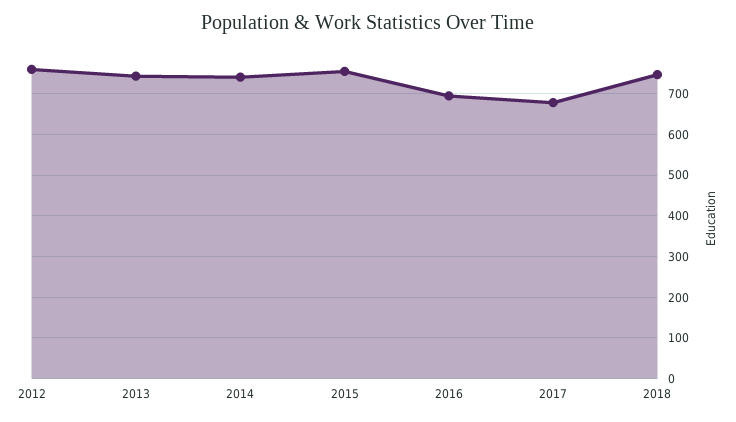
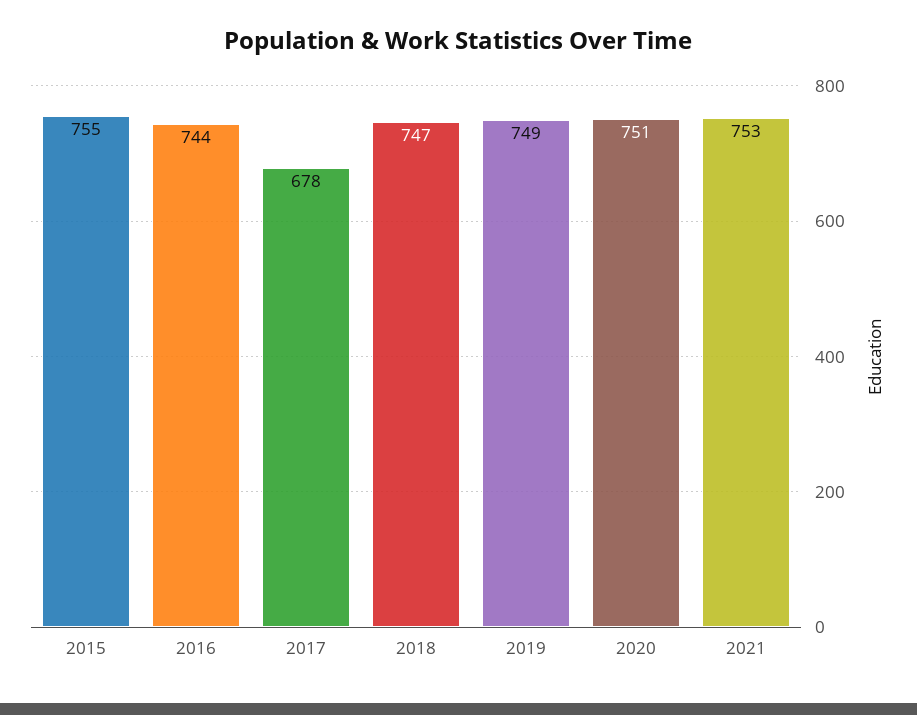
2012: 760 -> none
2013: 740 -> none
2014: 740 -> none
2016: 700 -> 744
2019: none -> 749
2020: none -> 751
2021: none -> 753

